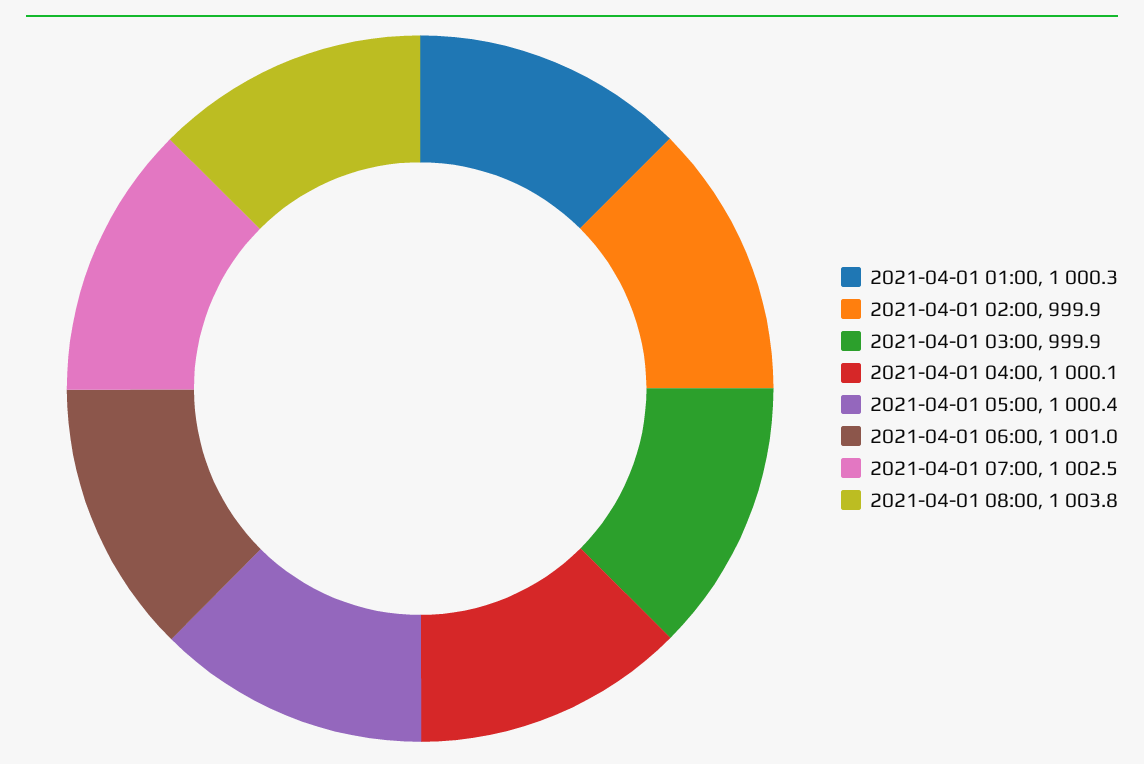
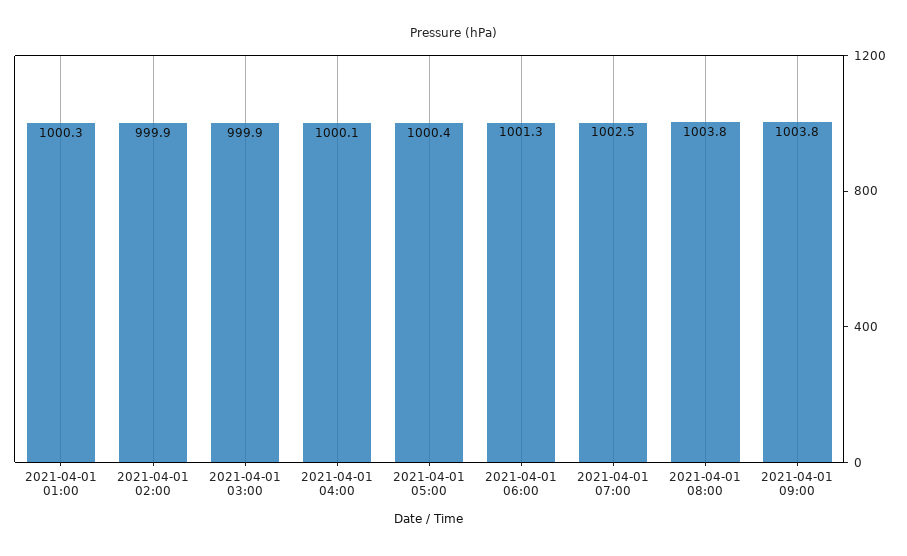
2021-04-01 06:00: 1001 -> 1001.3
2021-04-01 09:00: none -> 1003.8

